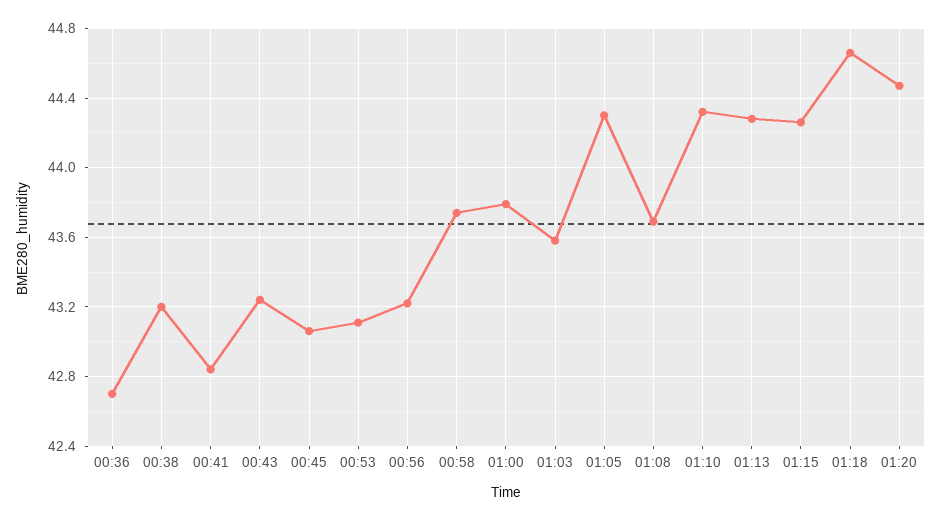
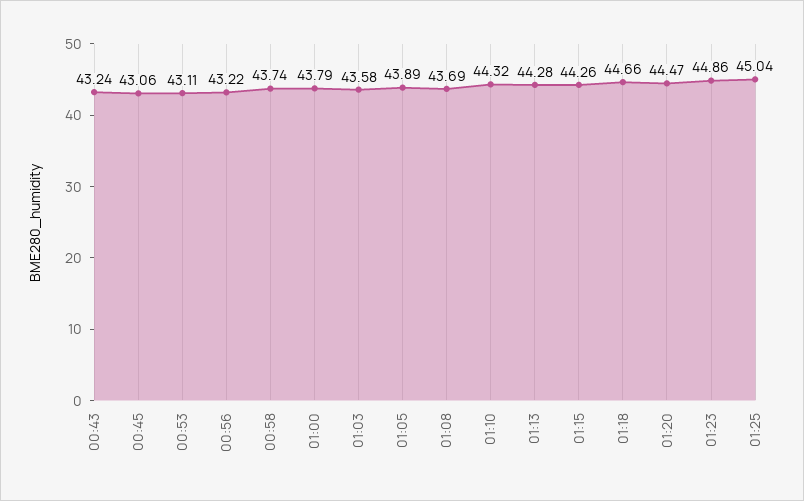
00:36: 42.7 -> none
00:38: 43.2 -> none
00:41: 42.85 -> none
01:05: 44.3 -> 43.89
01:23: none -> 44.86
01:25: none -> 45.04

